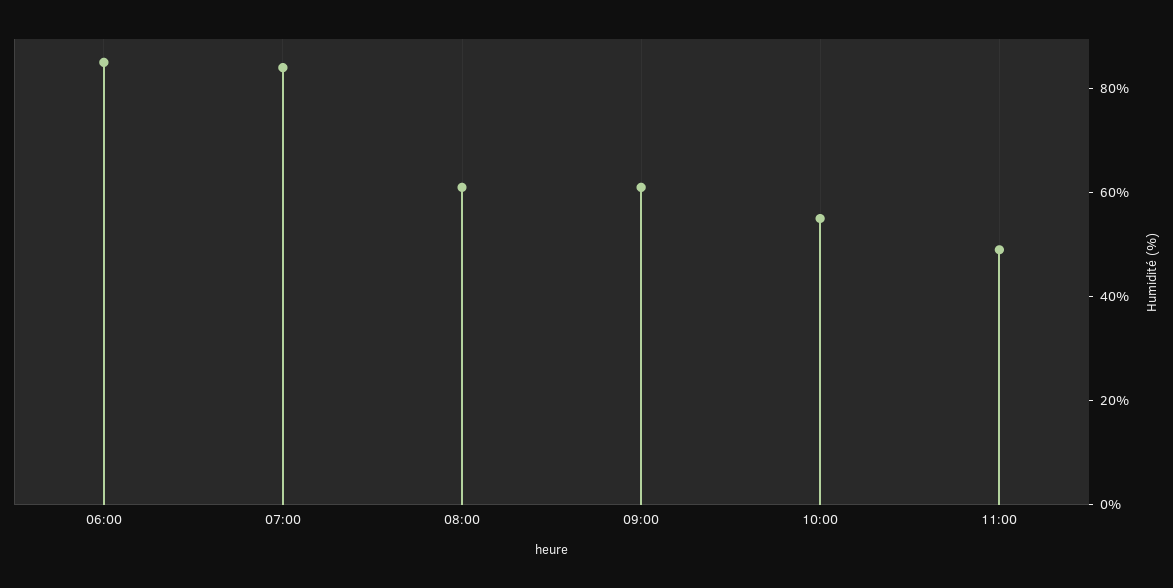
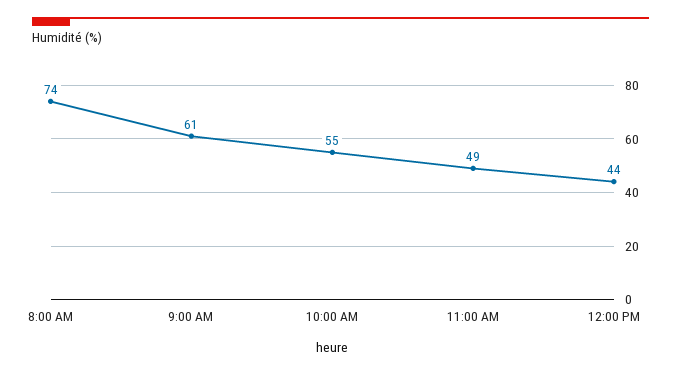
06:00: 85 -> none
07:00: 85 -> none
08:00: 60 -> 74
12:00 PM: none -> 44

